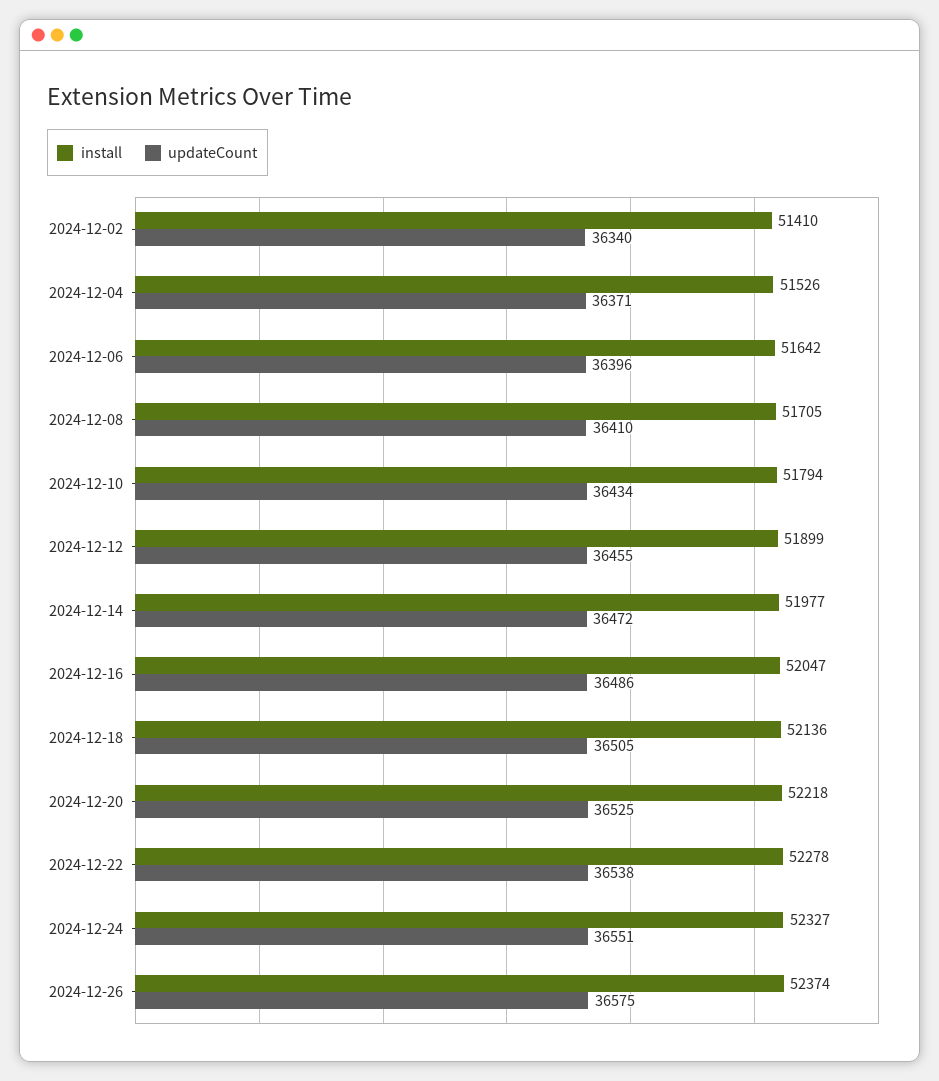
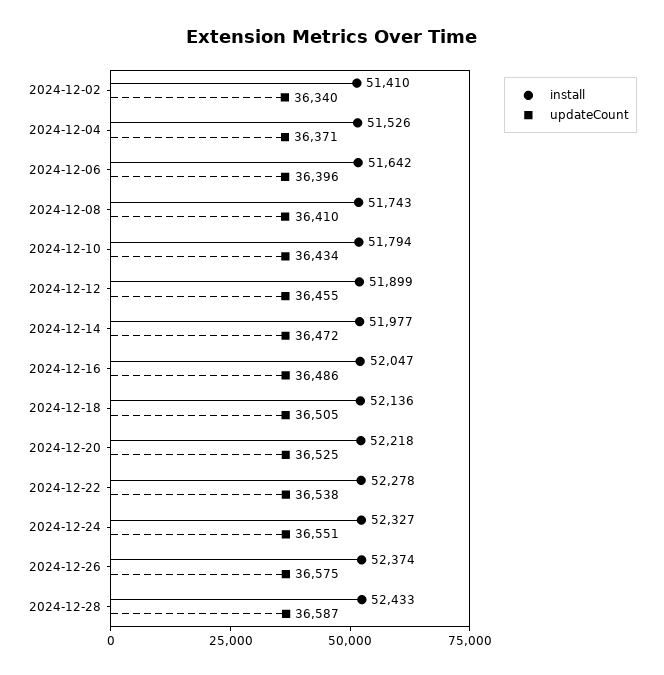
install, 2024-12-08: 51705 -> 51743
install, 2024-12-28: none -> 52433
updateCount, 2024-12-28: none -> 36587

